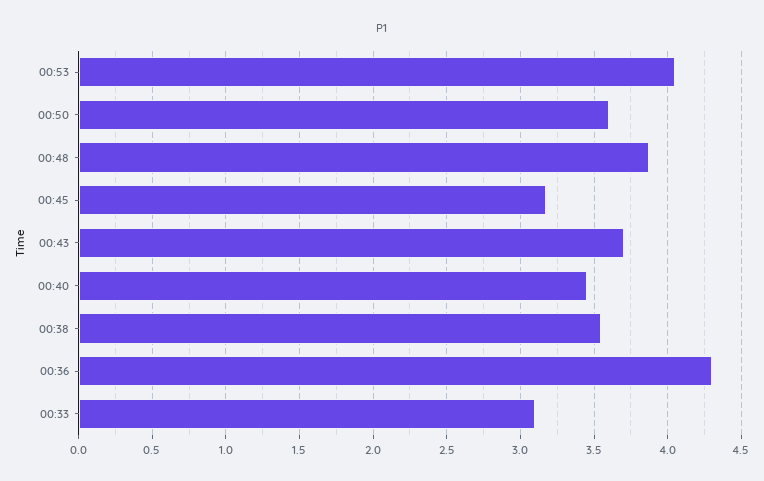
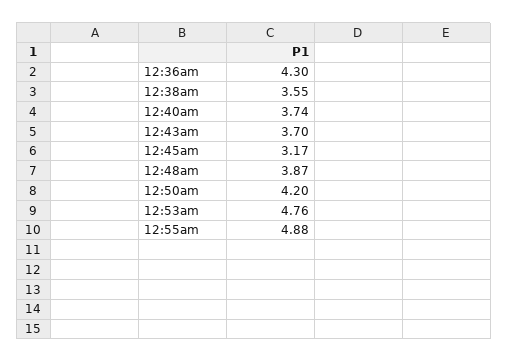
00:53: 4.05 -> 4.76
00:50: 3.6 -> 4.2
00:40: 3.45 -> 3.74
00:33: 3.1 -> none
12:55am: none -> 4.88

